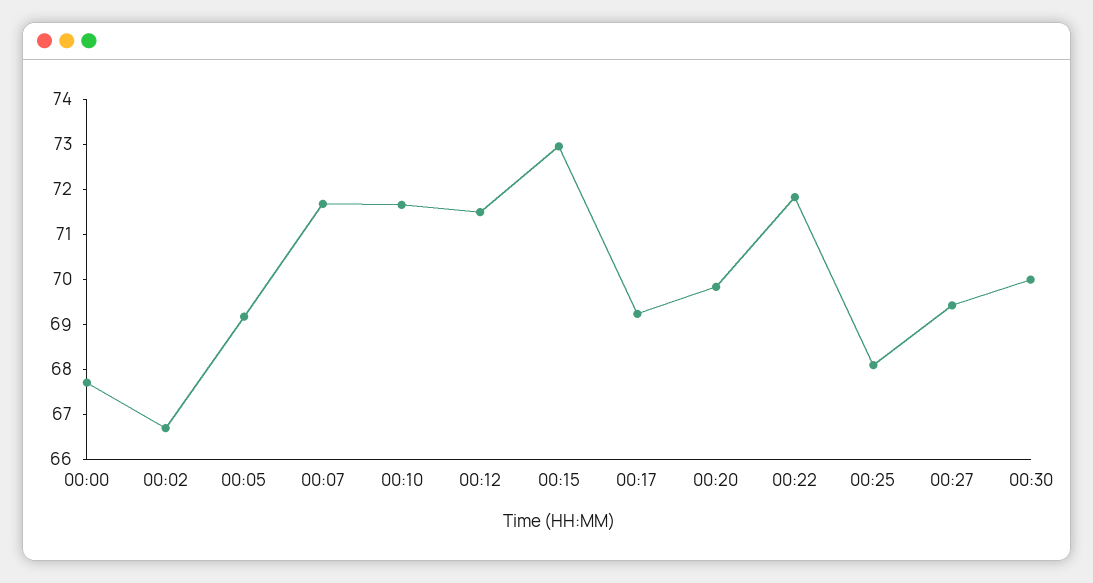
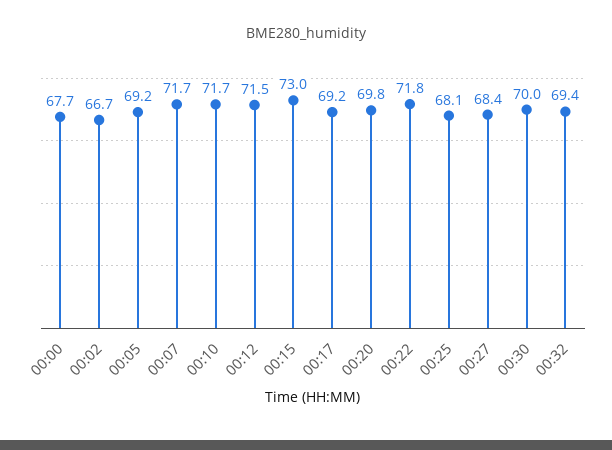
00:27: 69.4 -> 68.4
00:32: none -> 69.4

